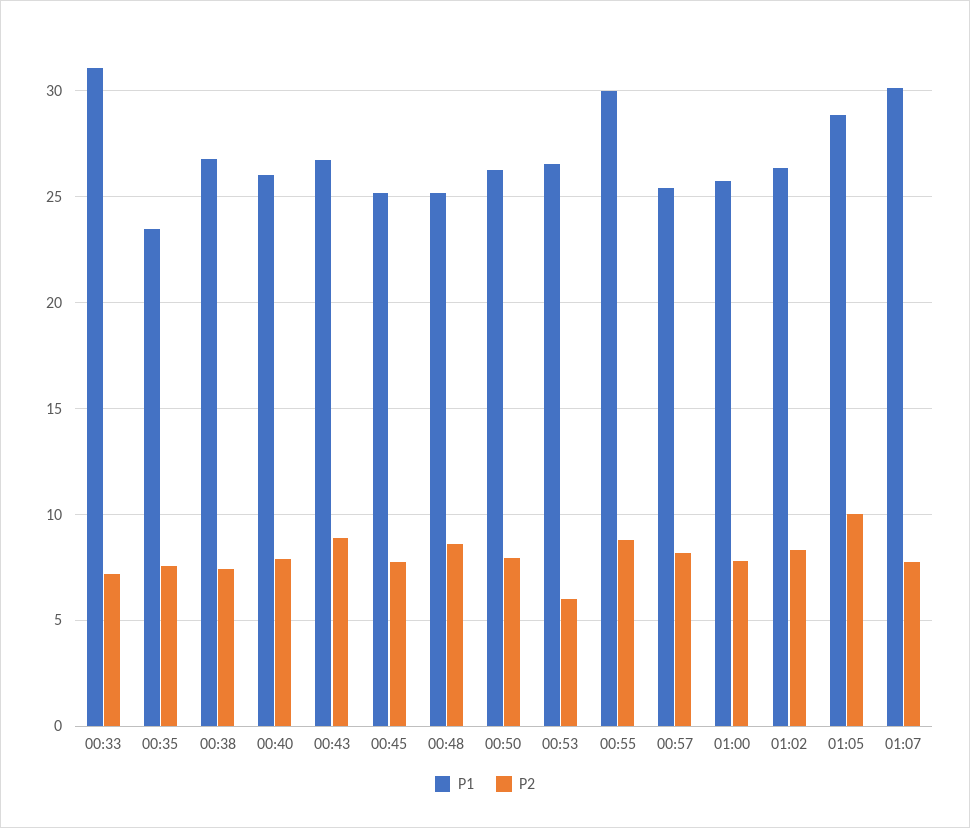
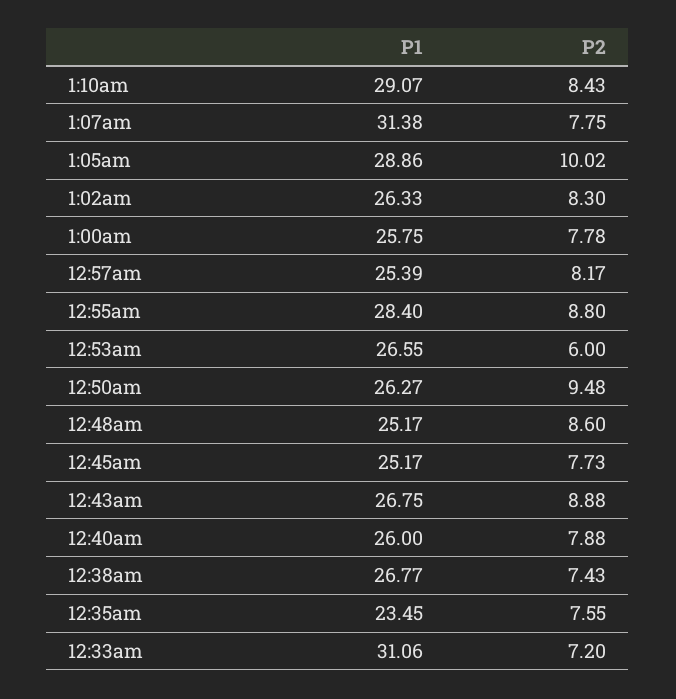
P2, 00:50: 8 -> 9.48
P1, 00:55: 30 -> 28.4
P1, 01:07: 30 -> 31.38
P1, 1:10am: none -> 29.07
P2, 1:10am: none -> 8.43

